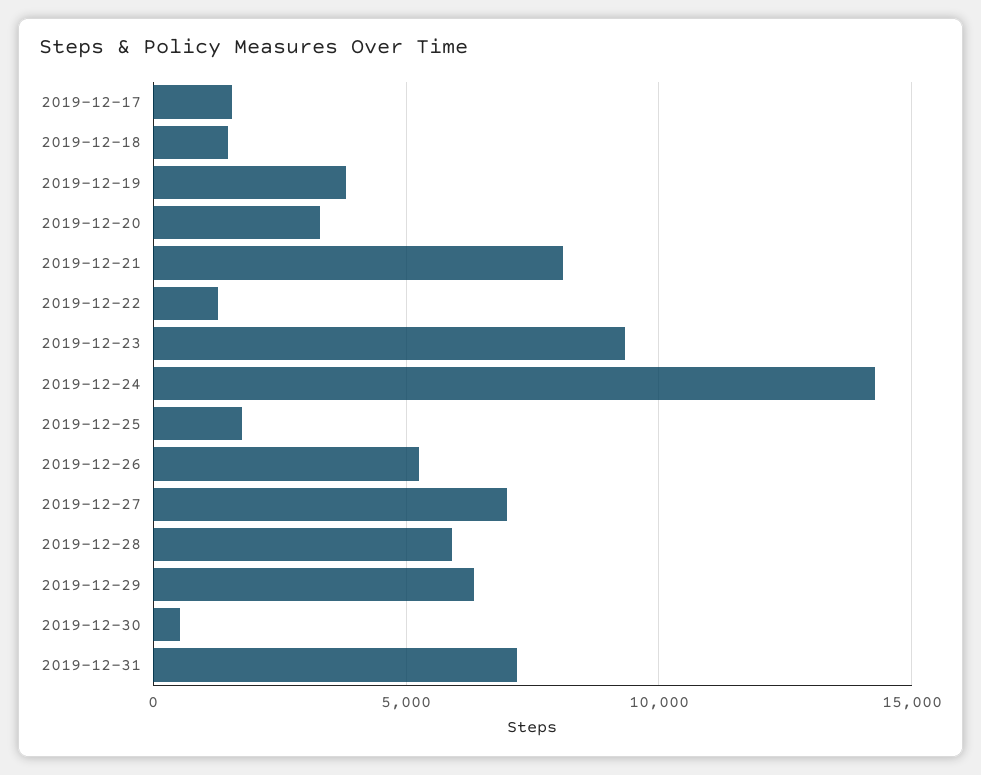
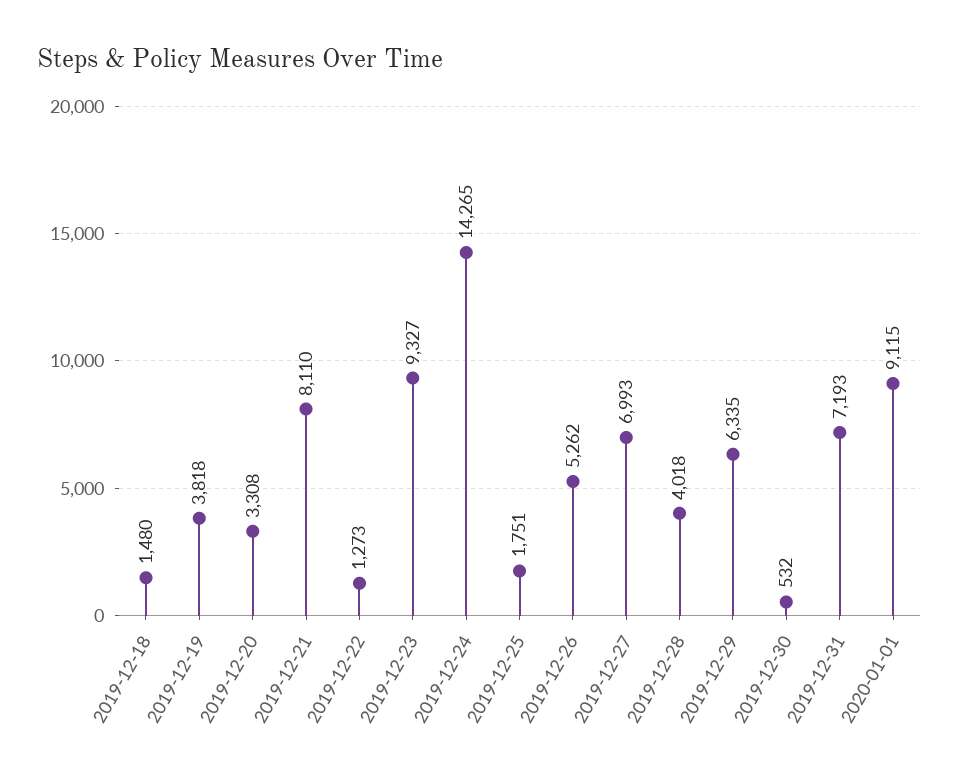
2019-12-17: 1500 -> none
2019-12-28: 6000 -> 4018
2020-01-01: none -> 9115

